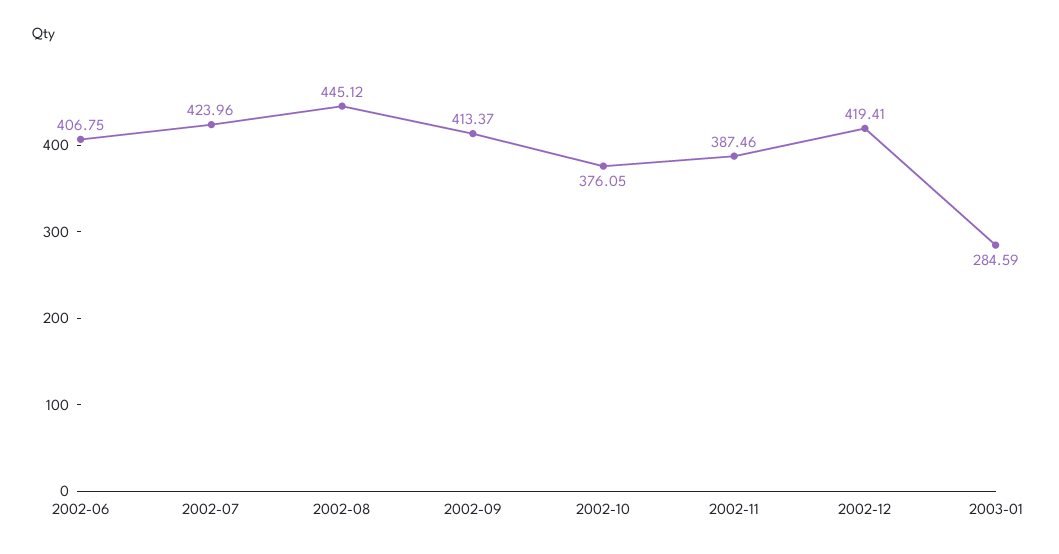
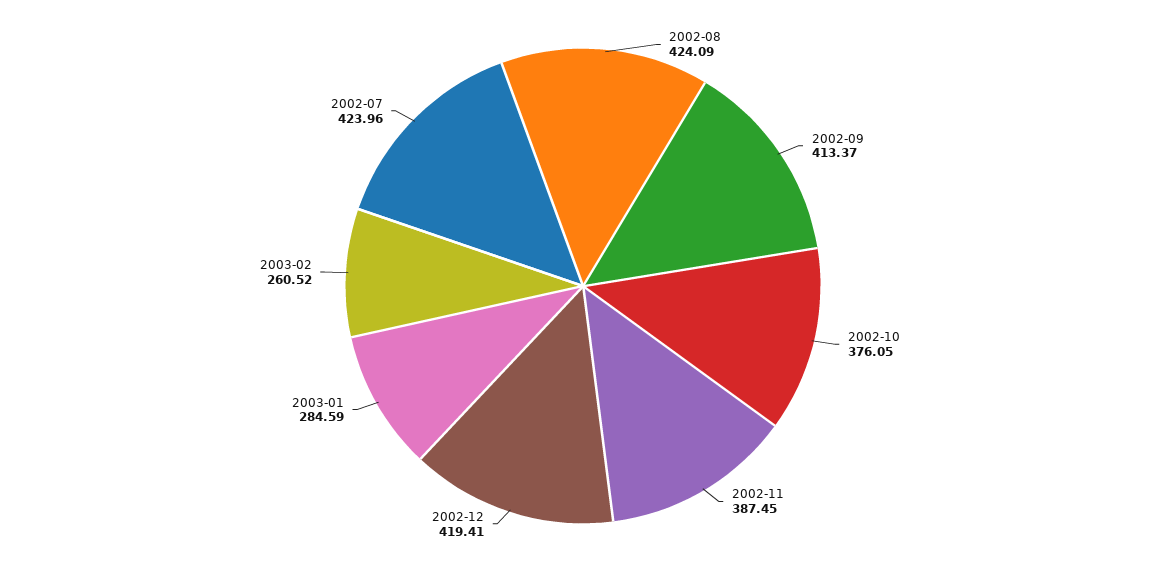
2002-06: 406.75 -> none
2002-08: 445.12 -> 424.09
2002-11: 387.46 -> 387.45
2003-02: none -> 260.52

